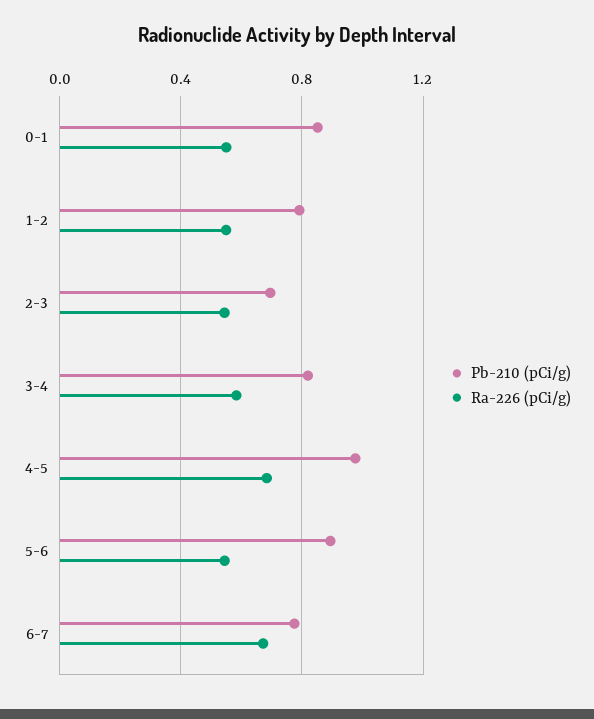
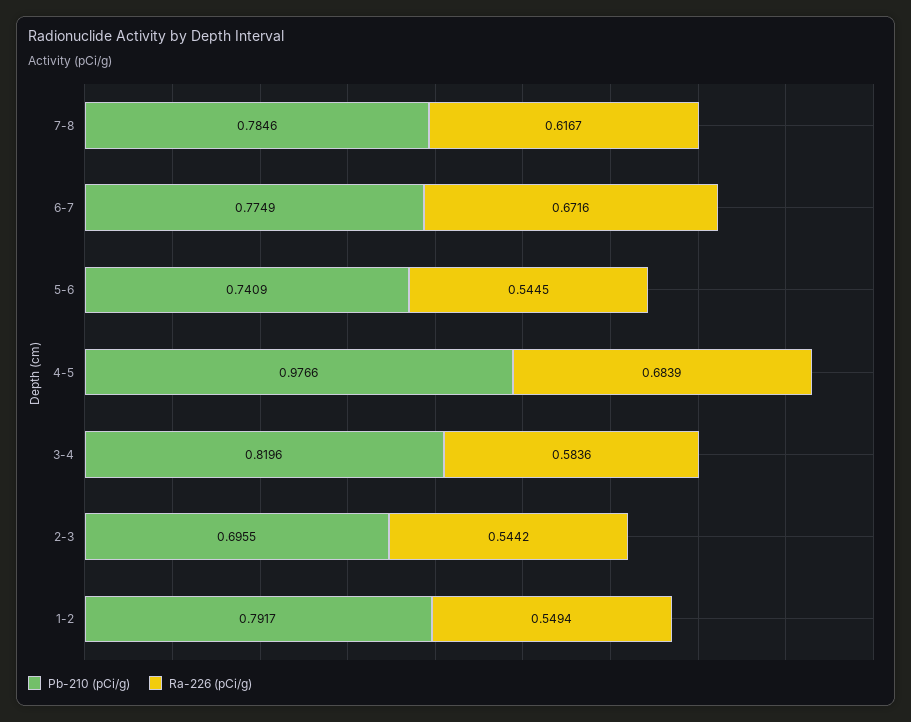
Pb-210 (pCi/g), 0-1: 0.85 -> none
Ra-226 (pCi/g), 0-1: 0.55 -> none
Pb-210 (pCi/g), 5-6: 0.9 -> 0.7409
Pb-210 (pCi/g), 7-8: none -> 0.7846
Ra-226 (pCi/g), 7-8: none -> 0.6167

